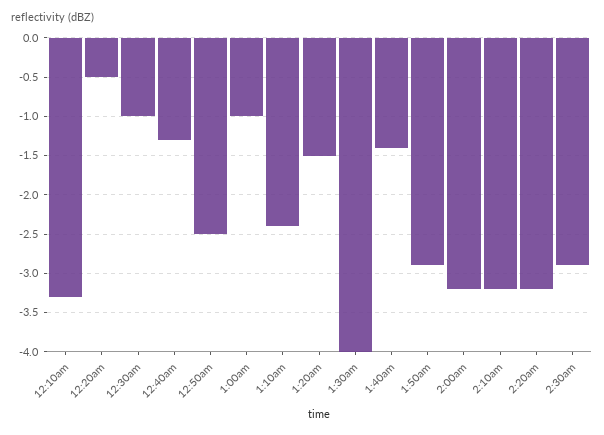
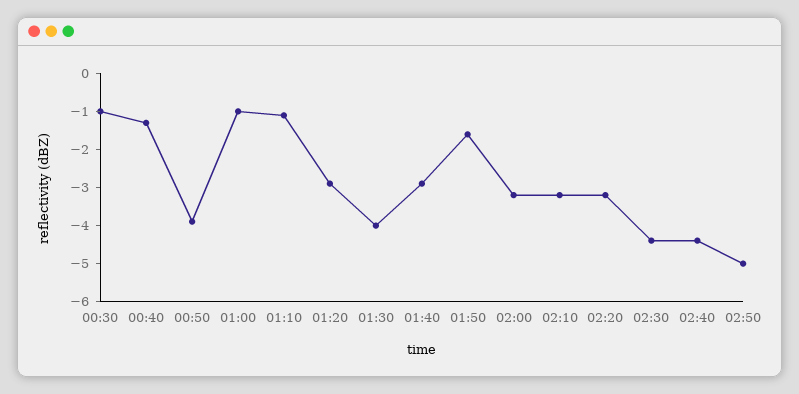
12:10am: -3.3 -> none
12:20am: -0.5 -> none
12:50am: -2.5 -> -4
1:10am: -2.4 -> -1
1:20am: -1.5 -> -3
1:40am: -1.4 -> -3
1:50am: -2.9 -> -1.5
2:30am: -2.9 -> -4.5
02:40: none -> -4.5
02:50: none -> -5

